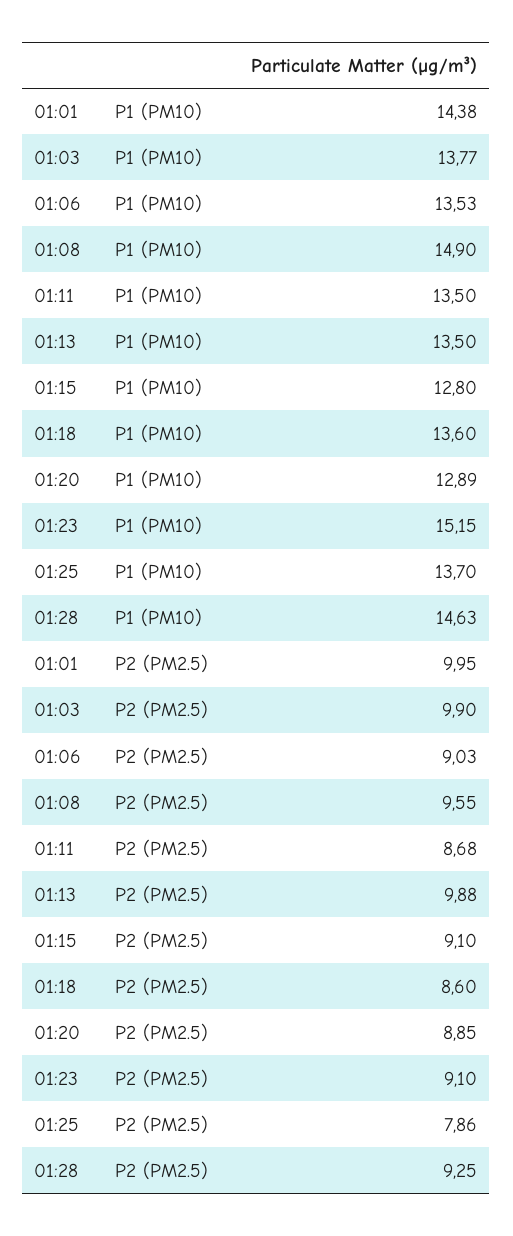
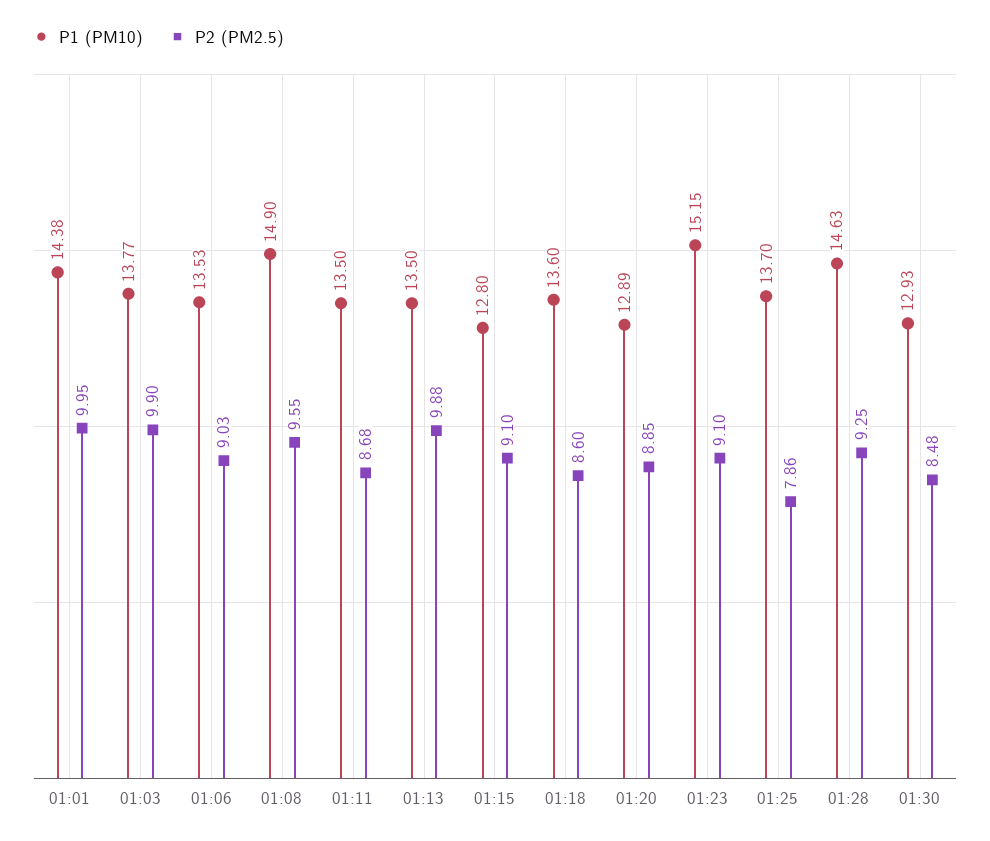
P1 (PM10), 01:30: none -> 12.93
P2 (PM2.5), 01:30: none -> 8.48

